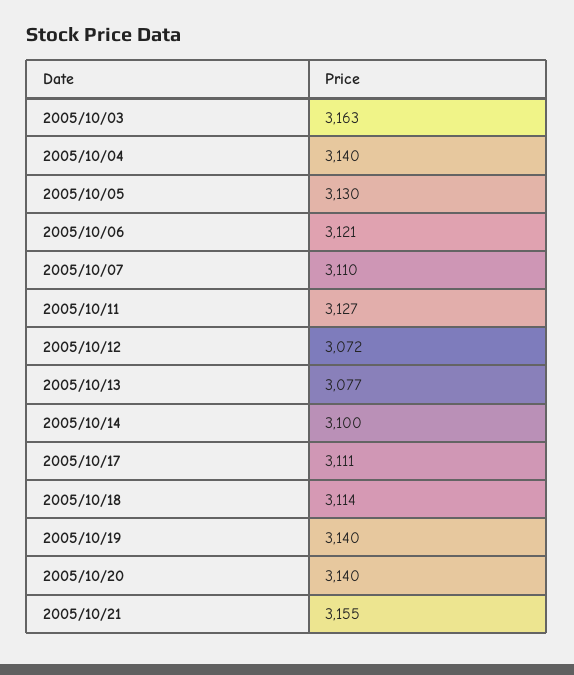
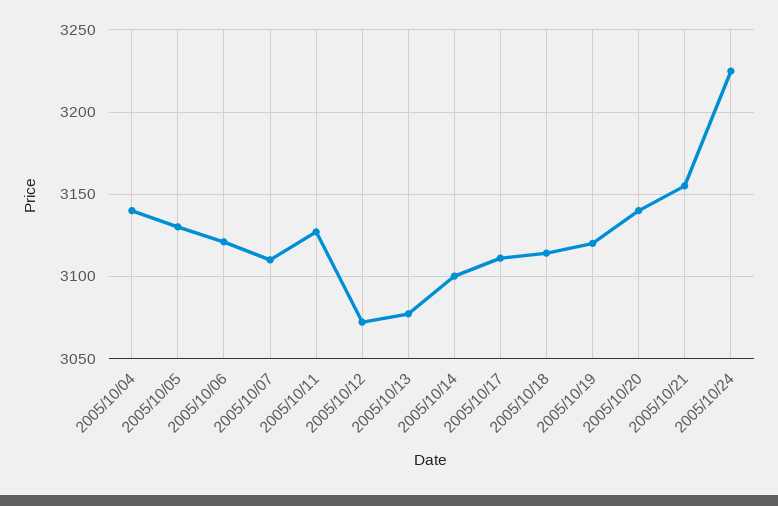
2005/10/03: 3163 -> none
2005/10/19: 3140 -> 3120
2005/10/24: none -> 3225

